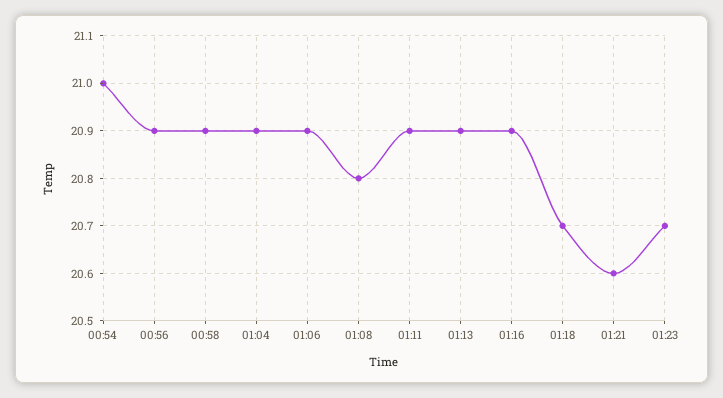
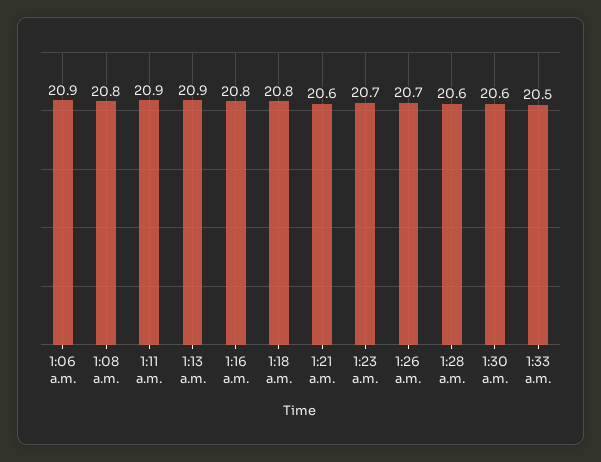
00:54: 21 -> none
00:56: 20.9 -> none
00:58: 20.9 -> none
01:04: 20.9 -> none
01:16: 20.9 -> 20.8
01:18: 20.7 -> 20.8
1:26 a.m.: none -> 20.7
1:28 a.m.: none -> 20.6
1:30 a.m.: none -> 20.6
1:33 a.m.: none -> 20.5

